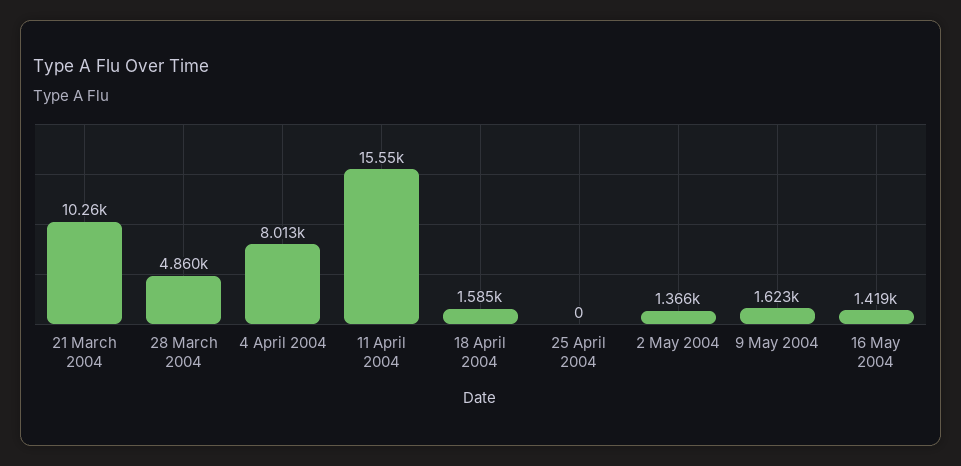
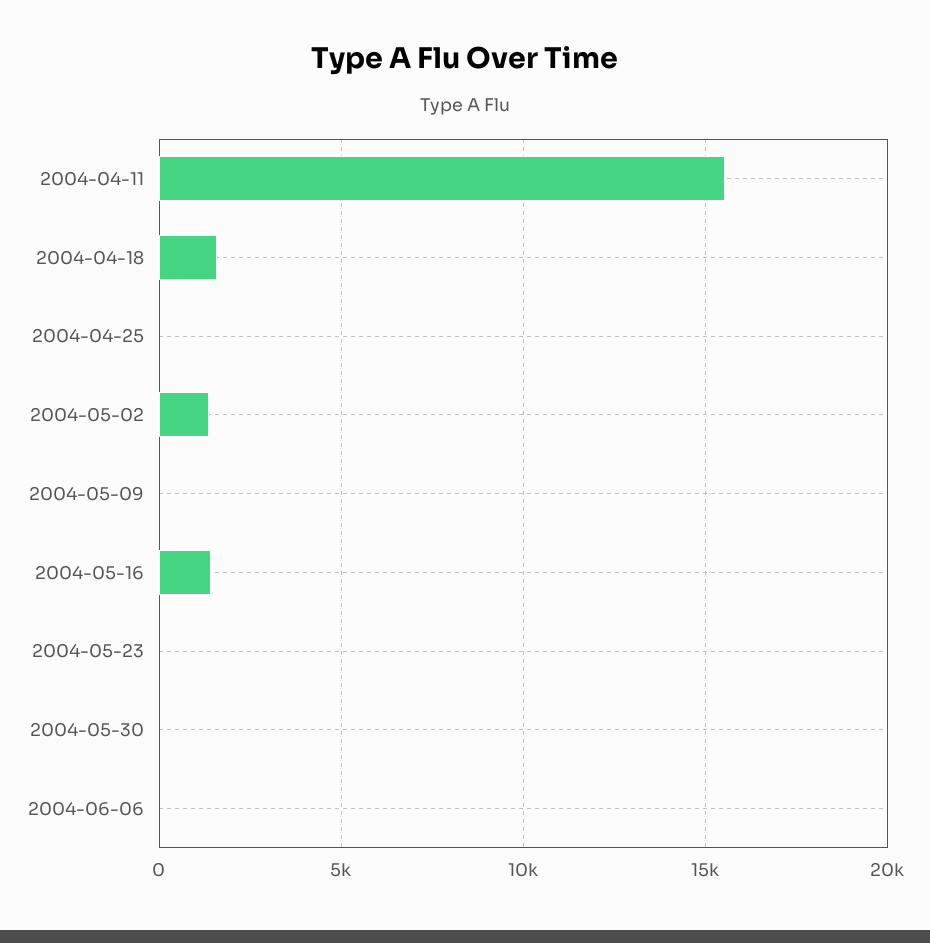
21 March 2004: 10260 -> none
28 March 2004: 4860 -> none
4 April 2004: 8013 -> none
9 May 2004: 1623 -> 0
2004-05-23: none -> 0
2004-05-30: none -> 0
2004-06-06: none -> 0

